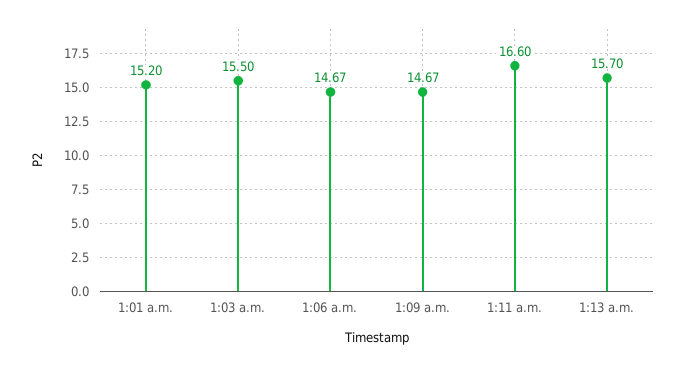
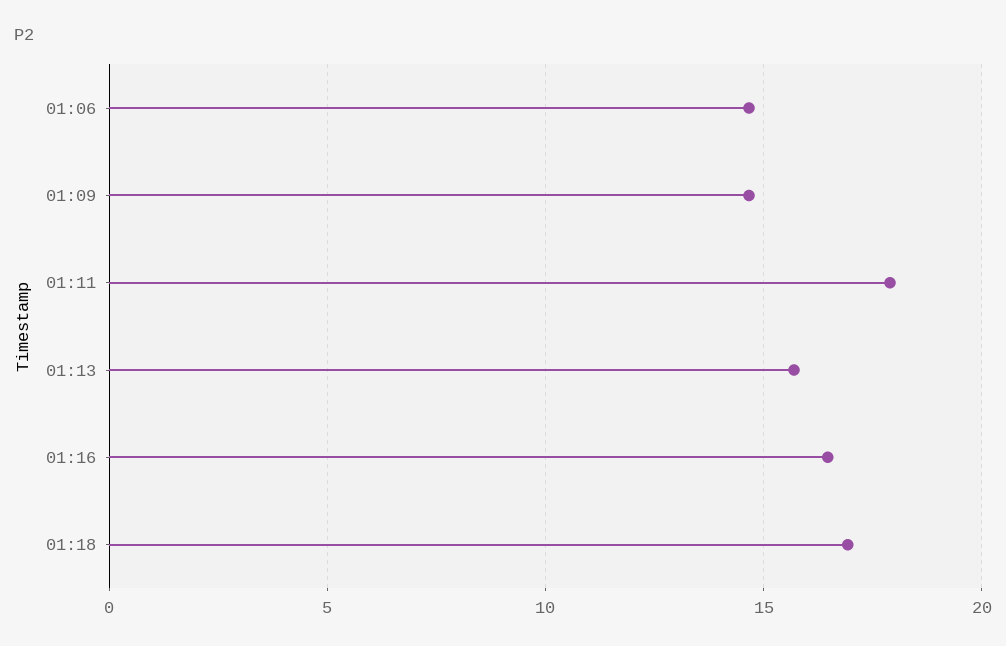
1:01 a.m.: 15.2 -> none
1:03 a.m.: 15.5 -> none
1:11 a.m.: 16.6 -> 18
01:16: none -> 16.5
01:18: none -> 17

